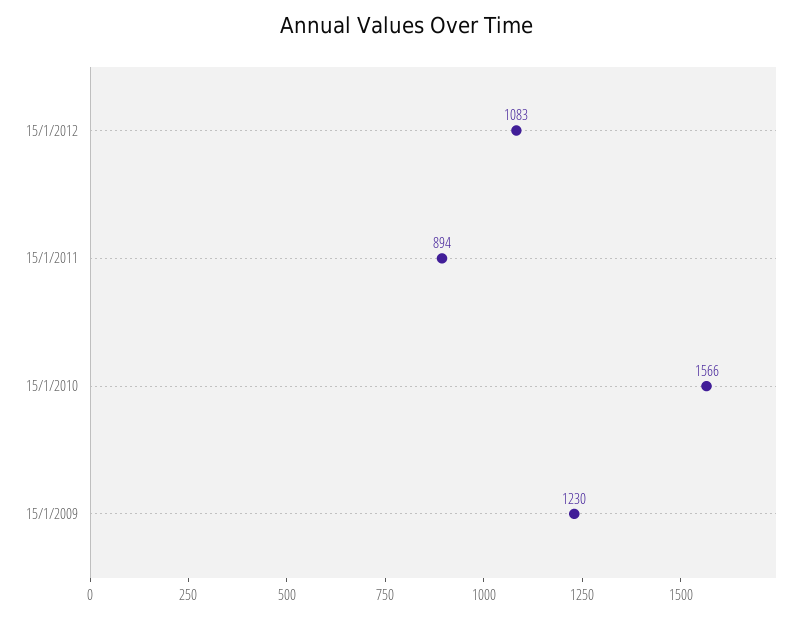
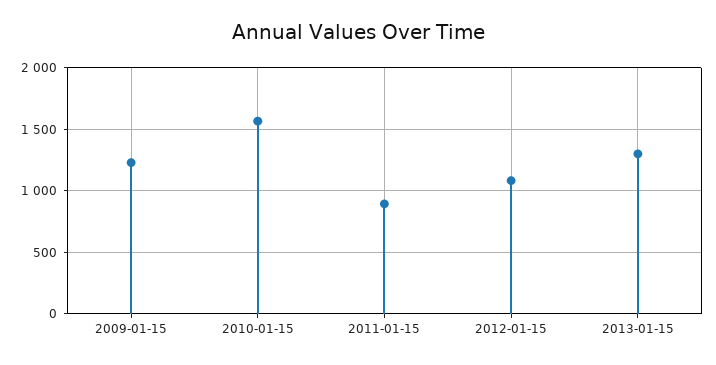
2013-01-15: none -> 1300

